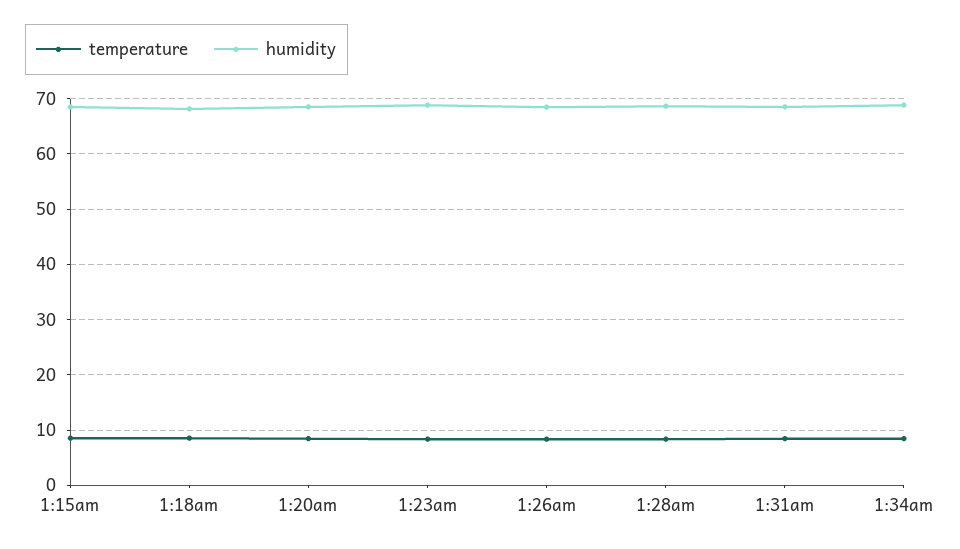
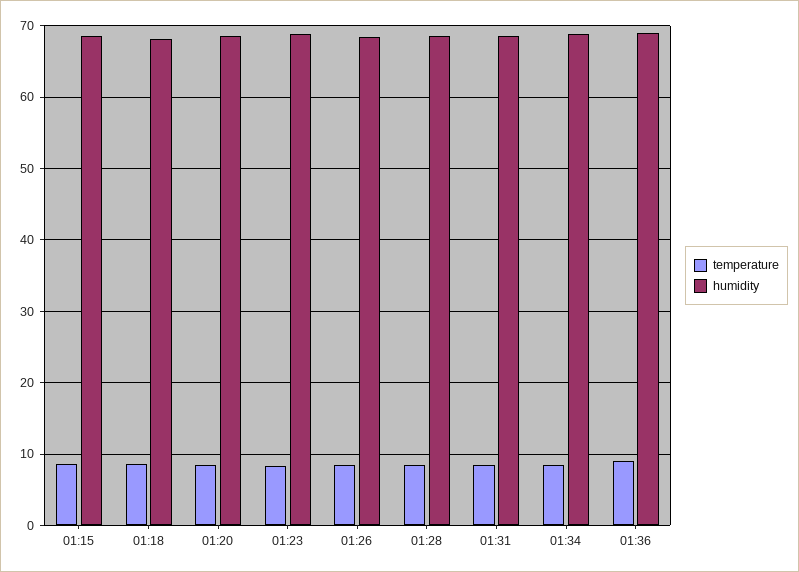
temperature, 01:36: none -> 9
humidity, 01:36: none -> 69

